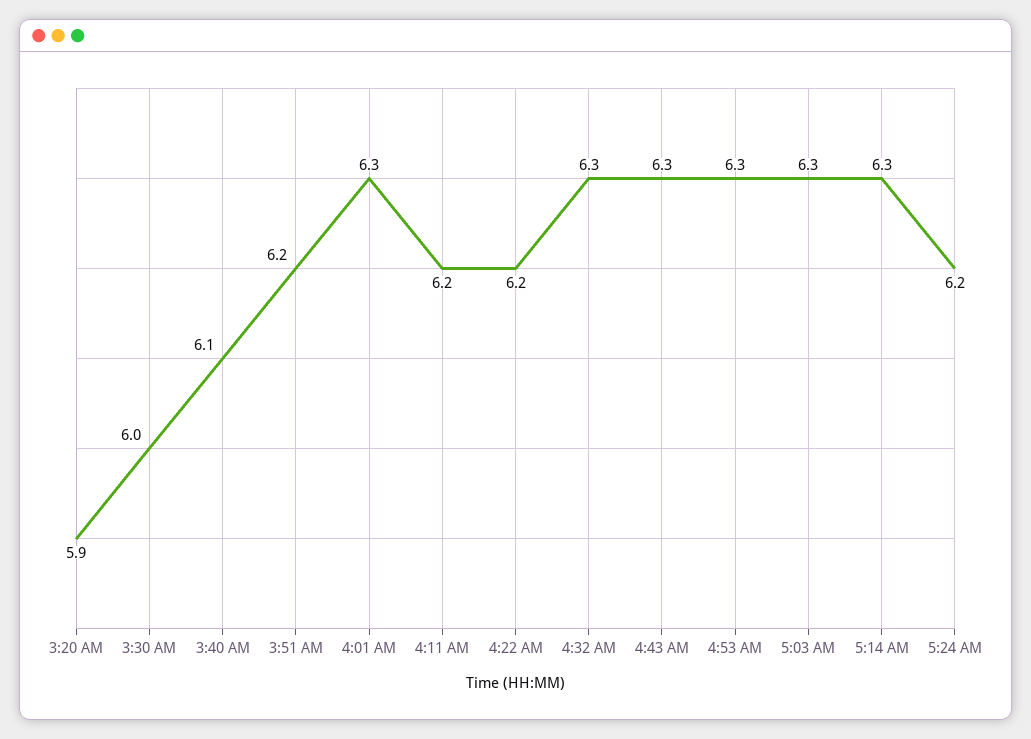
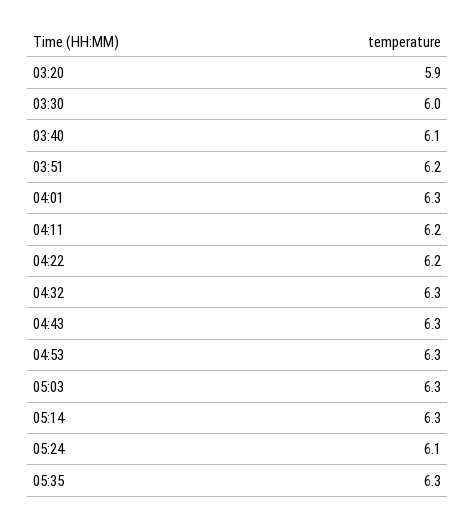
5:24 AM: 6.2 -> 6.1
05:35: none -> 6.3

